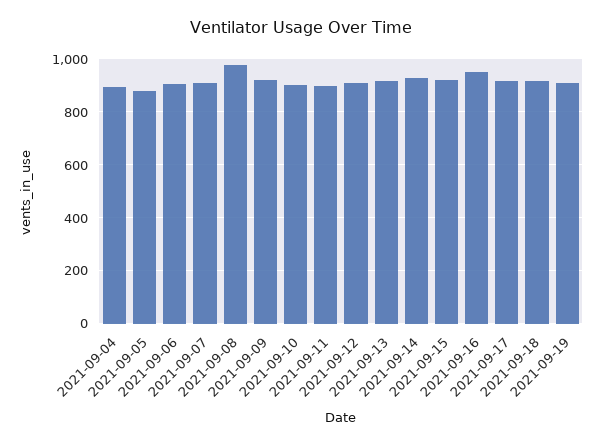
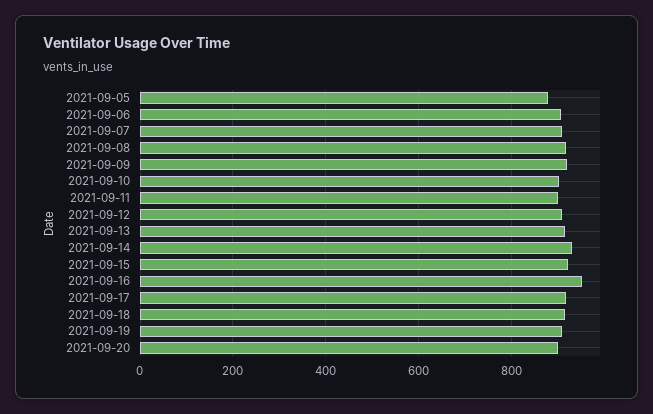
2021-09-04: 900 -> none
2021-09-08: 975 -> 920
2021-09-20: none -> 900

